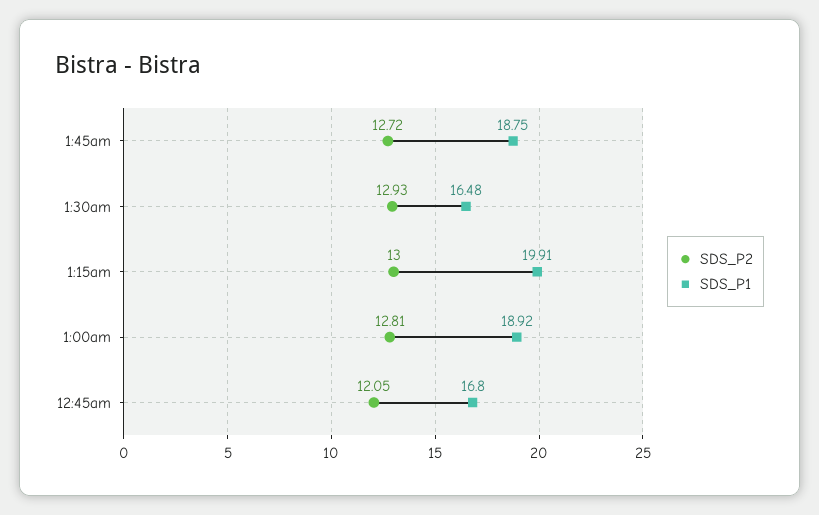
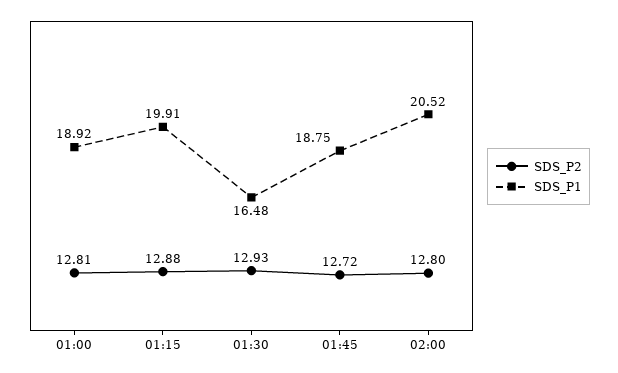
SDS_P2, 1:15am: 13 -> 12.88
SDS_P2, 12:45am: 12.05 -> none
SDS_P1, 12:45am: 16.8 -> none
SDS_P2, 02:00: none -> 12.8
SDS_P1, 02:00: none -> 20.52

